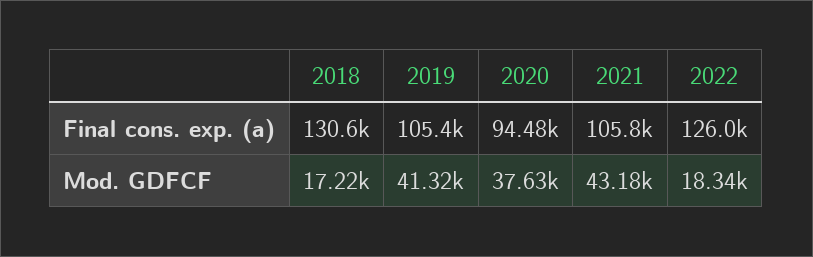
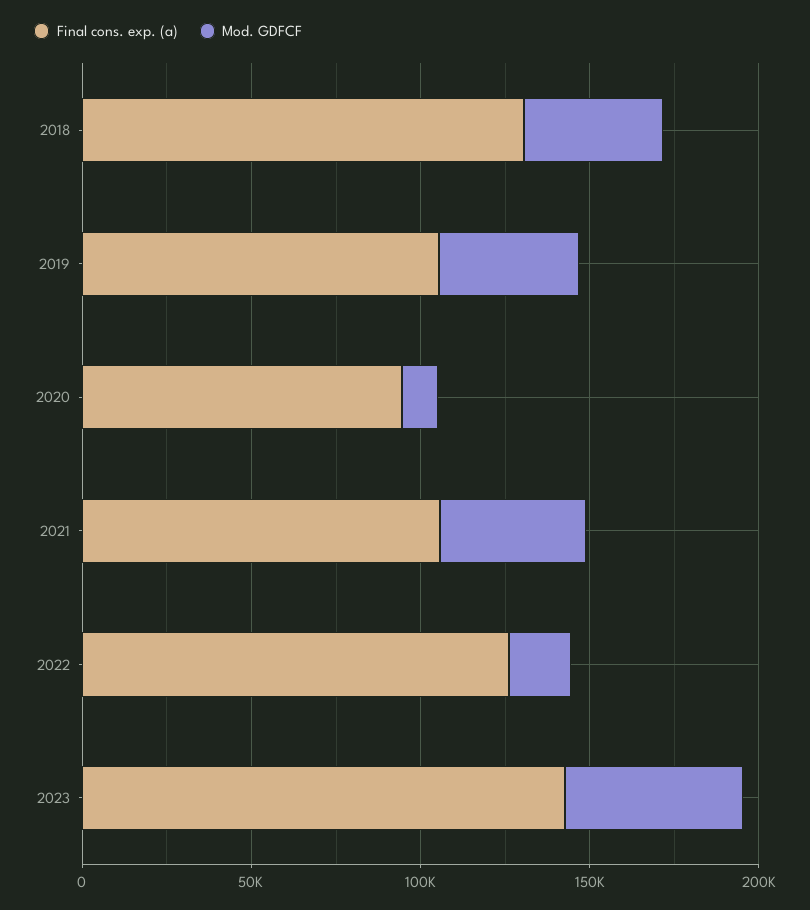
Mod. GDFCF, 2018: 17220 -> 40000
Mod. GDFCF, 2020: 37630 -> 10000
Final cons. exp. (a), 2023: none -> 140000
Mod. GDFCF, 2023: none -> 50000

